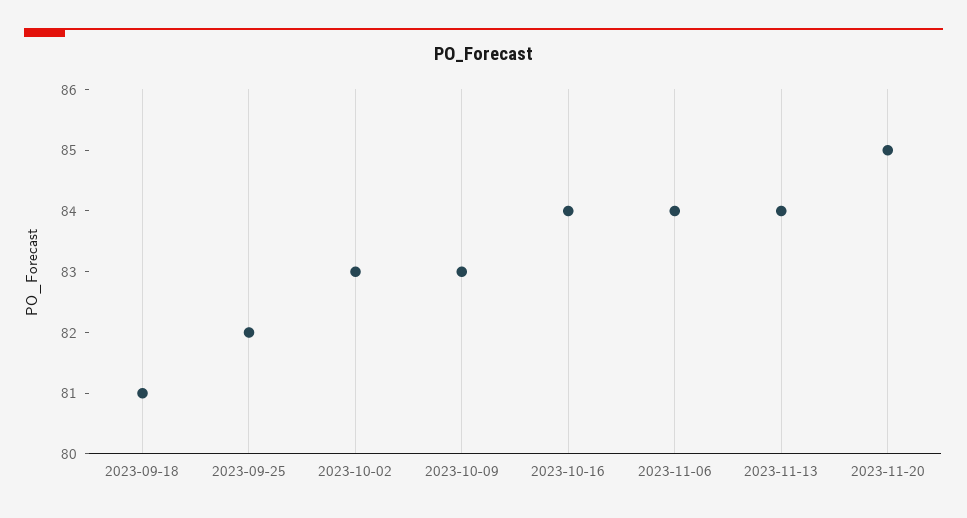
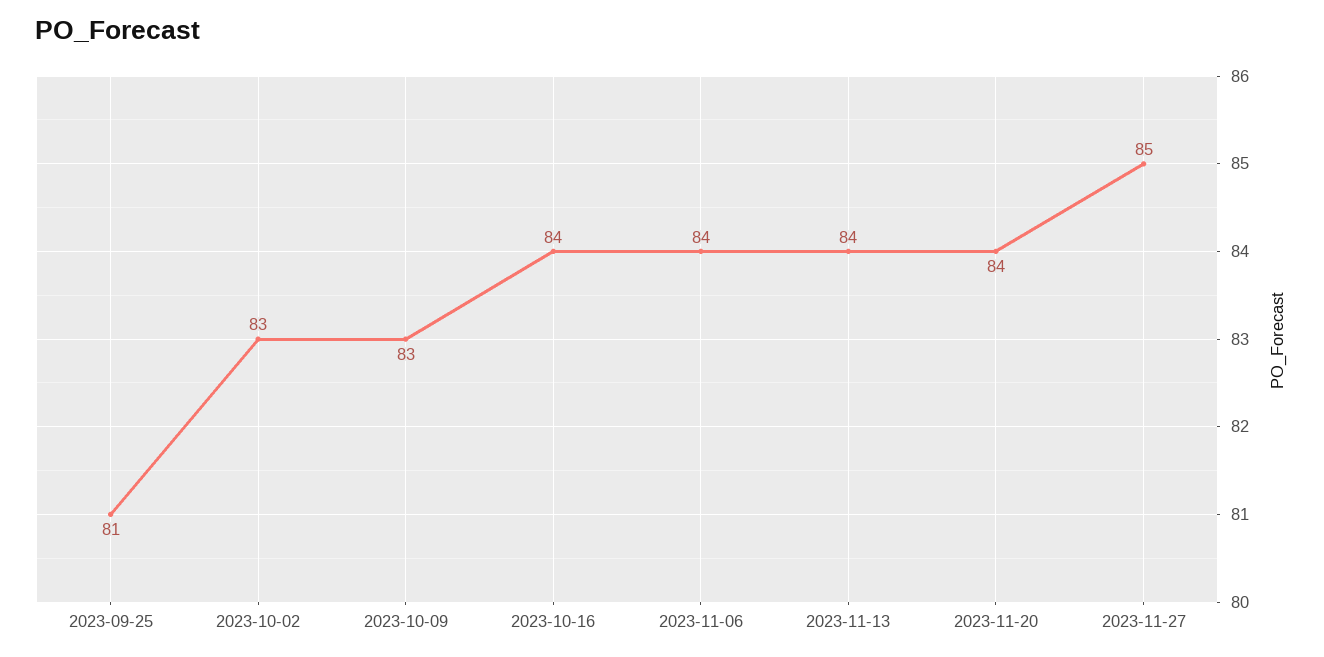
2023-09-18: 81 -> none
2023-09-25: 82 -> 81
2023-11-20: 85 -> 84
2023-11-27: none -> 85

